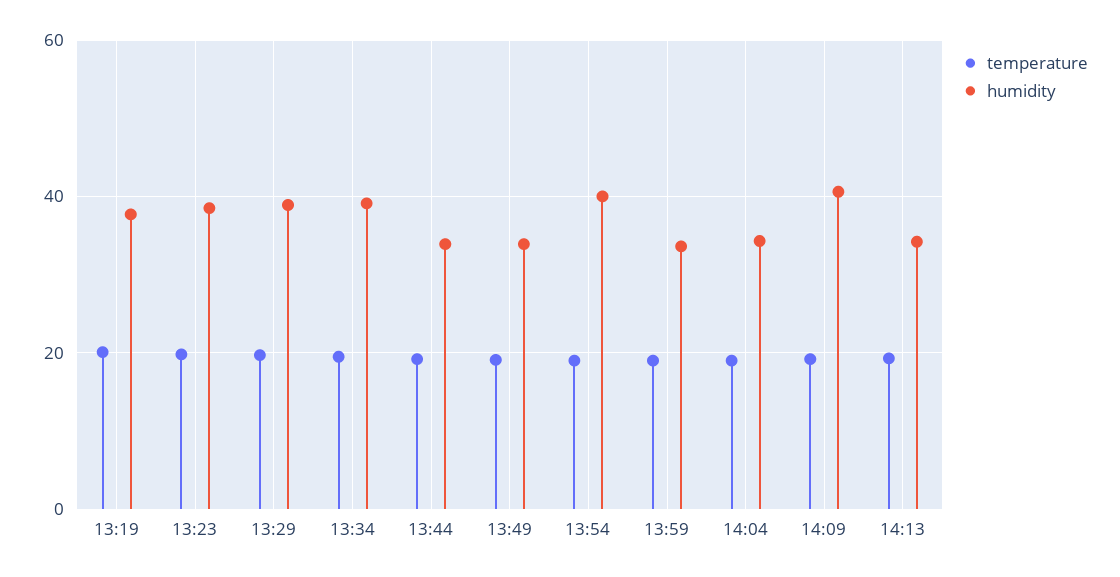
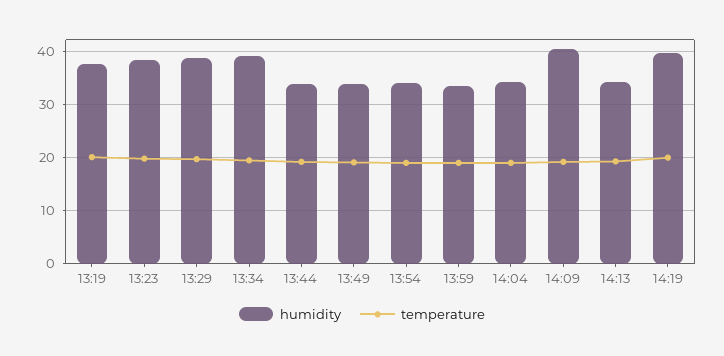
humidity, 13:54: 40 -> 34
humidity, 14:19: none -> 40
temperature, 14:19: none -> 20

